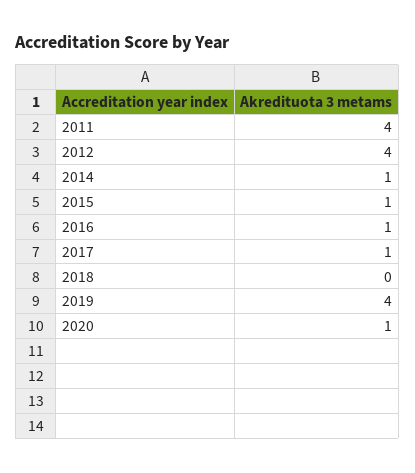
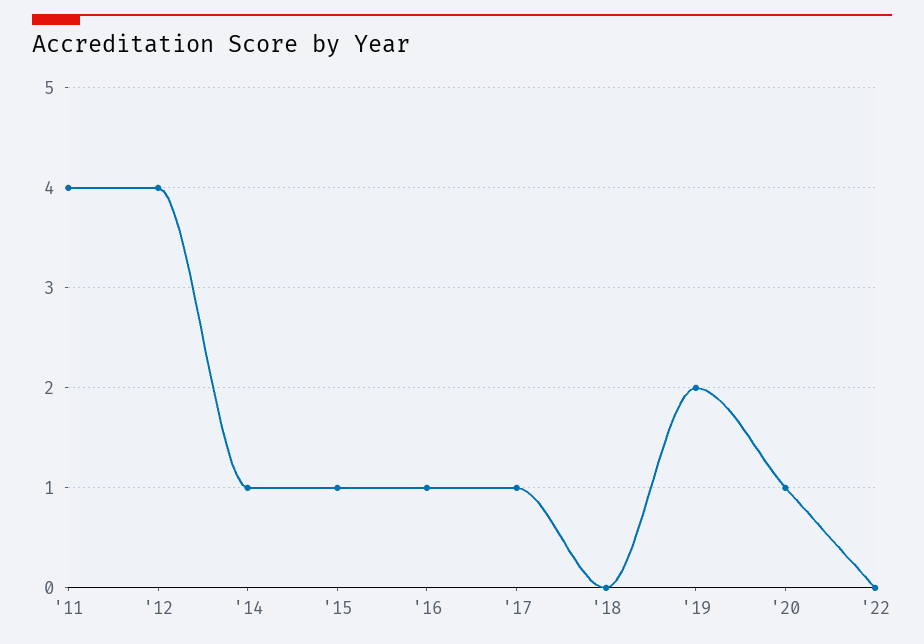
2019: 4 -> 2
'22: none -> 0

